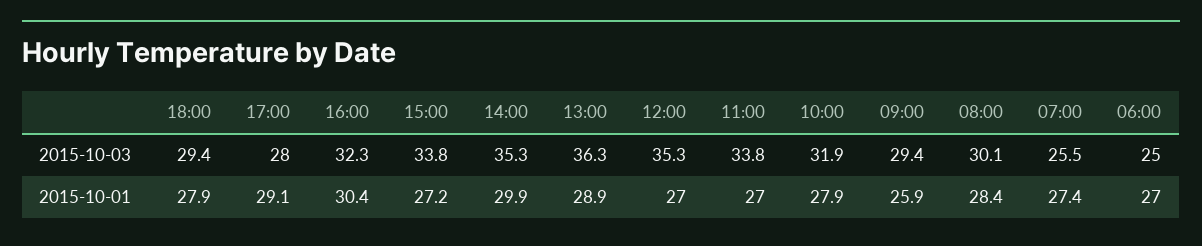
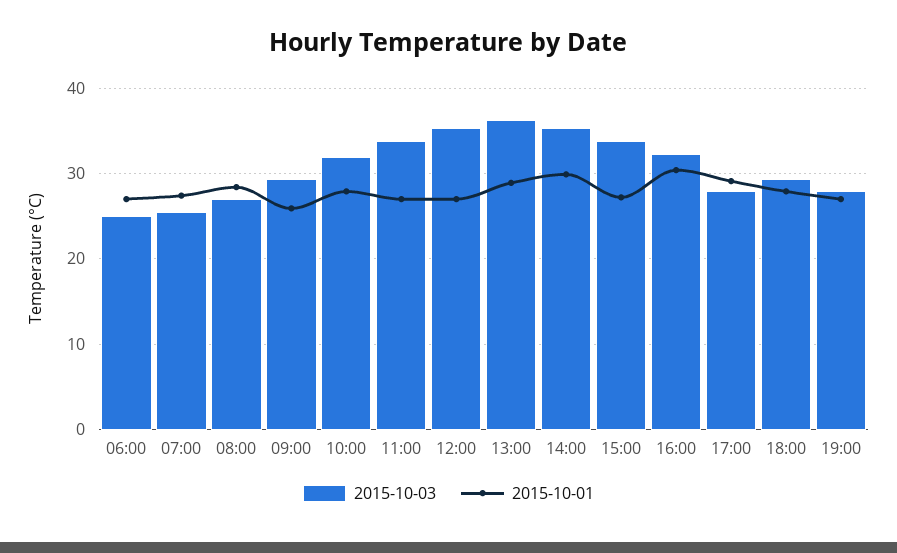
2015-10-03, 08:00: 30.1 -> 27
2015-10-03, 19:00: none -> 28
2015-10-01, 19:00: none -> 27

